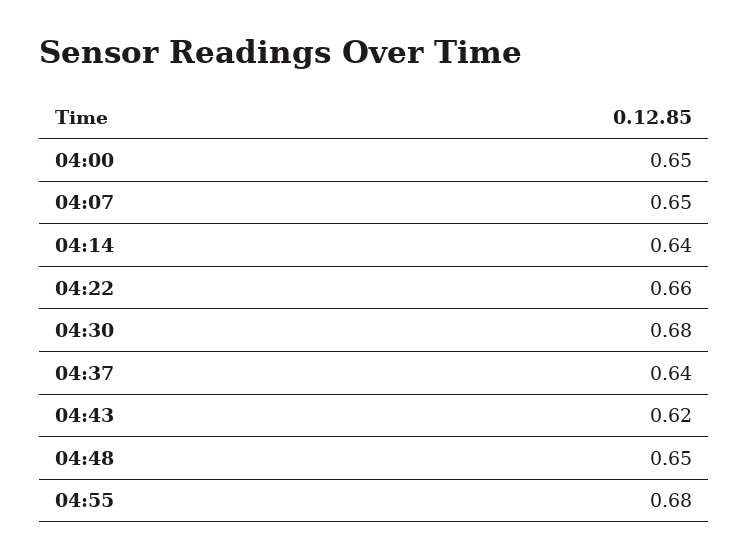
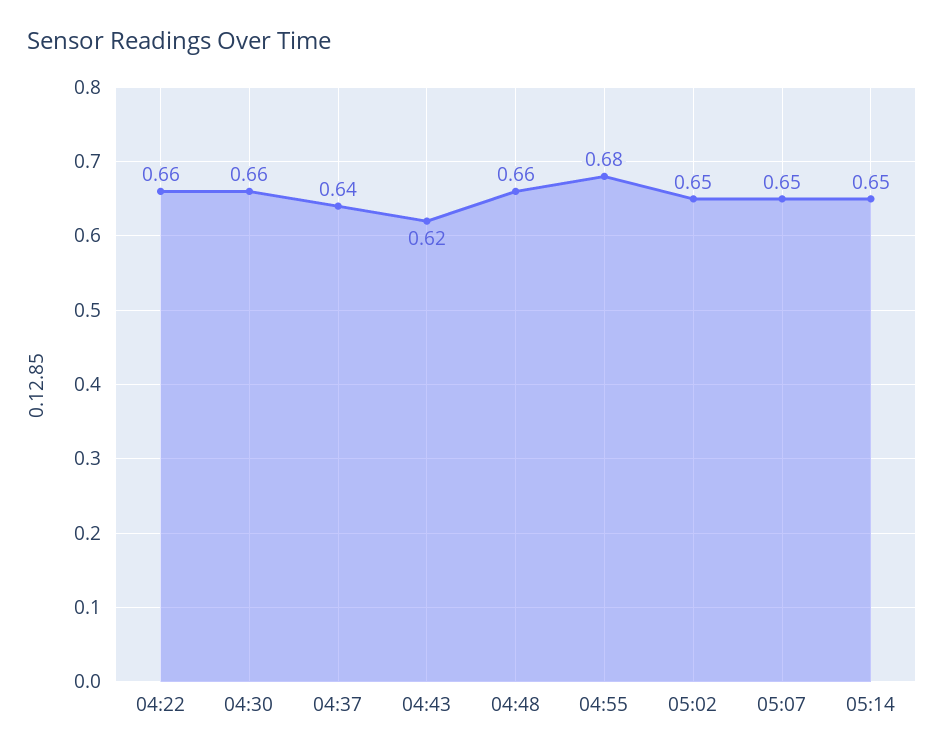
04:00: 0.65 -> none
04:07: 0.65 -> none
04:14: 0.64 -> none
04:30: 0.68 -> 0.66
04:48: 0.65 -> 0.66
05:02: none -> 0.65
05:07: none -> 0.65
05:14: none -> 0.65

